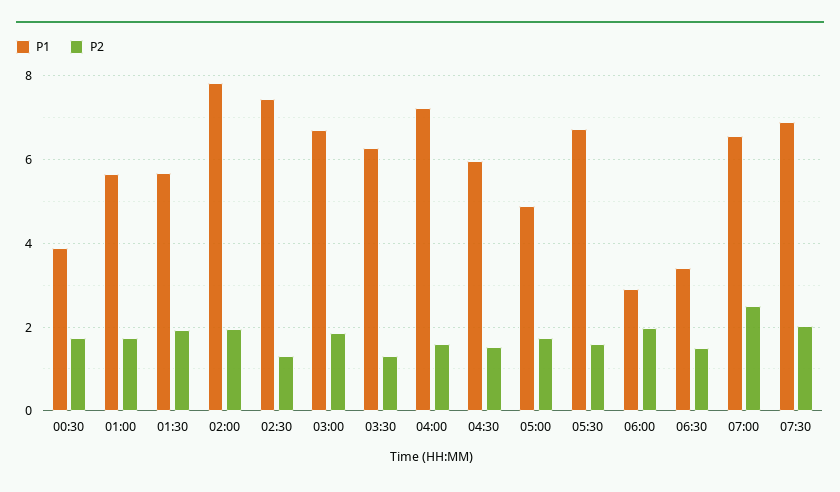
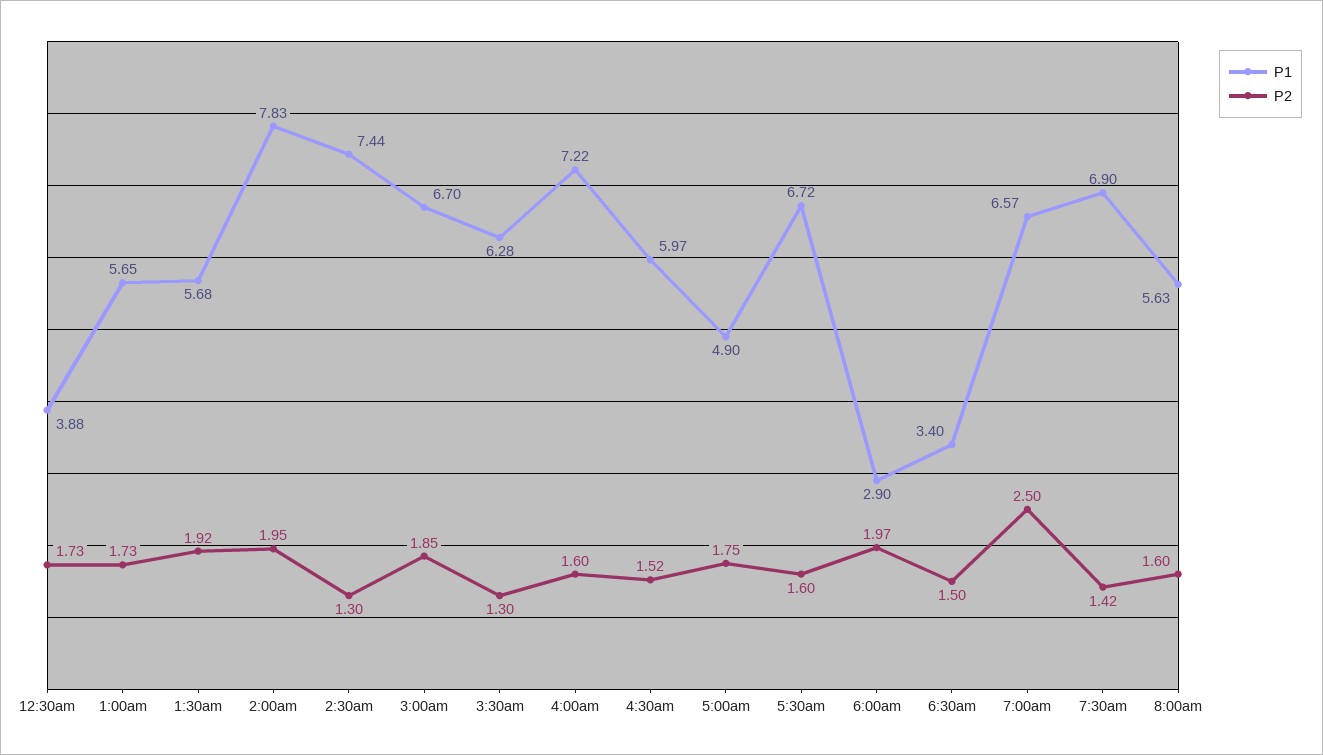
P2, 07:30: 2 -> 1.42
P1, 8:00am: none -> 5.63
P2, 8:00am: none -> 1.6

